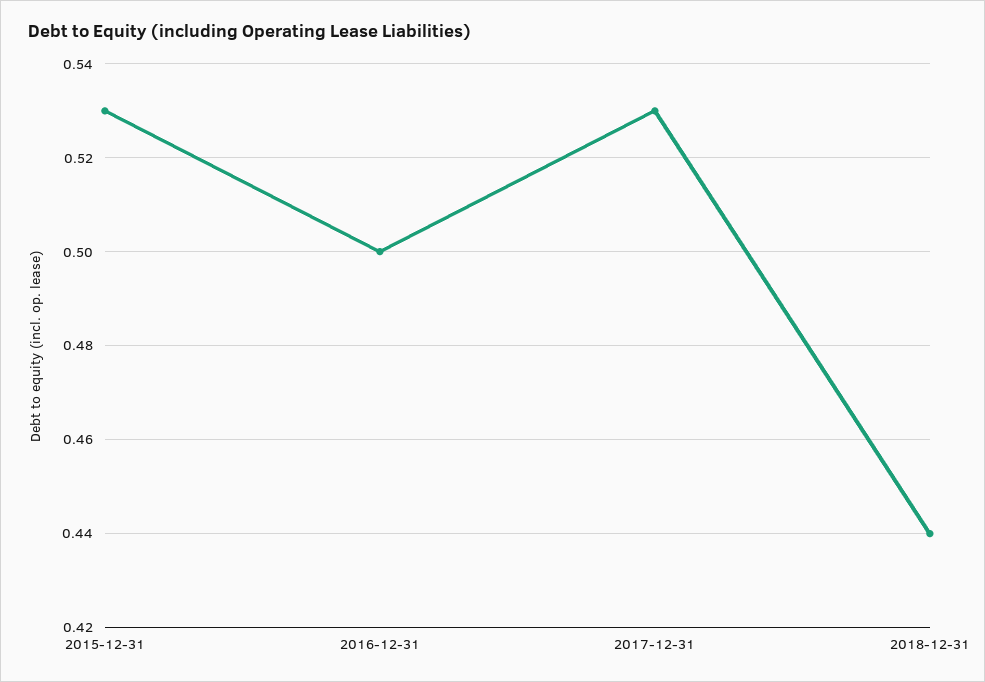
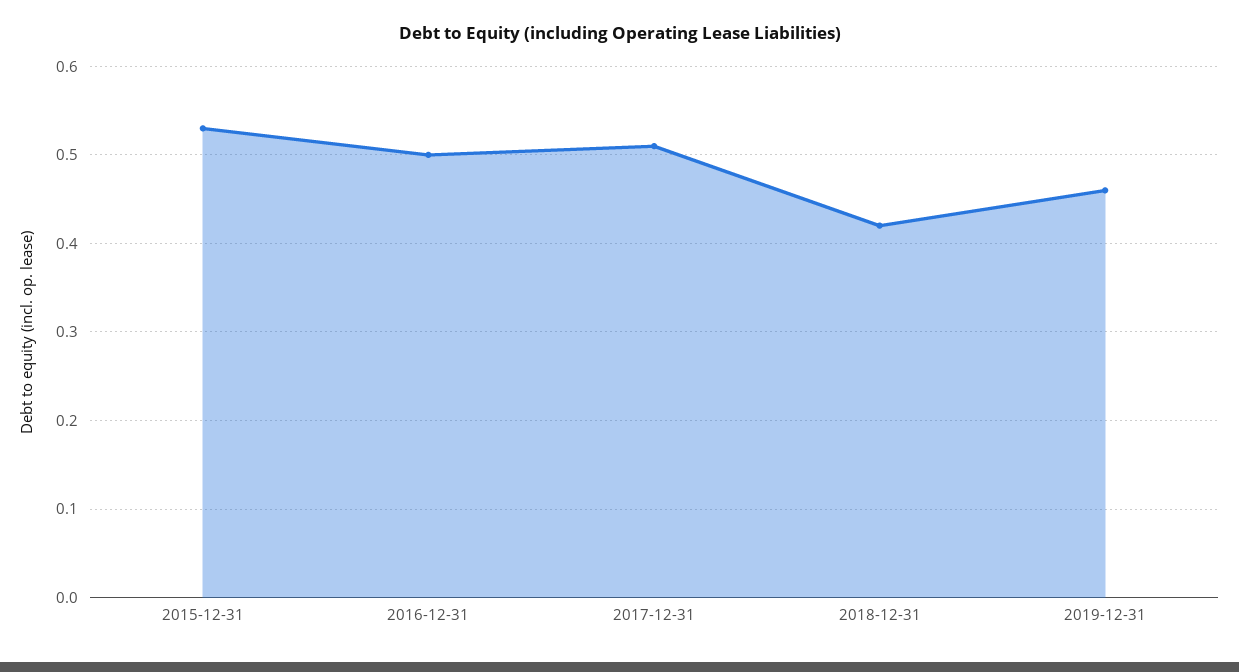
2017-12-31: 0.53 -> 0.51
2018-12-31: 0.44 -> 0.42
2019-12-31: none -> 0.46

